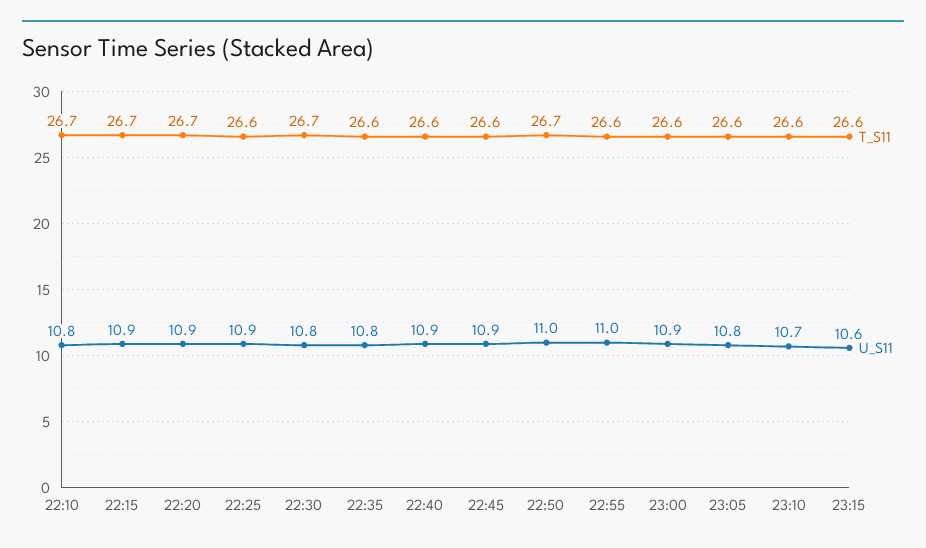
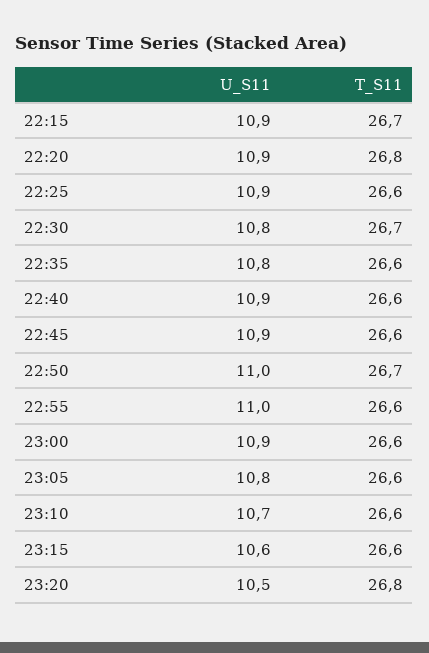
T_S11, 22:10: 26.7 -> none
U_S11, 22:10: 10.8 -> none
T_S11, 22:20: 26.7 -> 26.8
U_S11, 23:20: none -> 10.5
T_S11, 23:20: none -> 26.8

